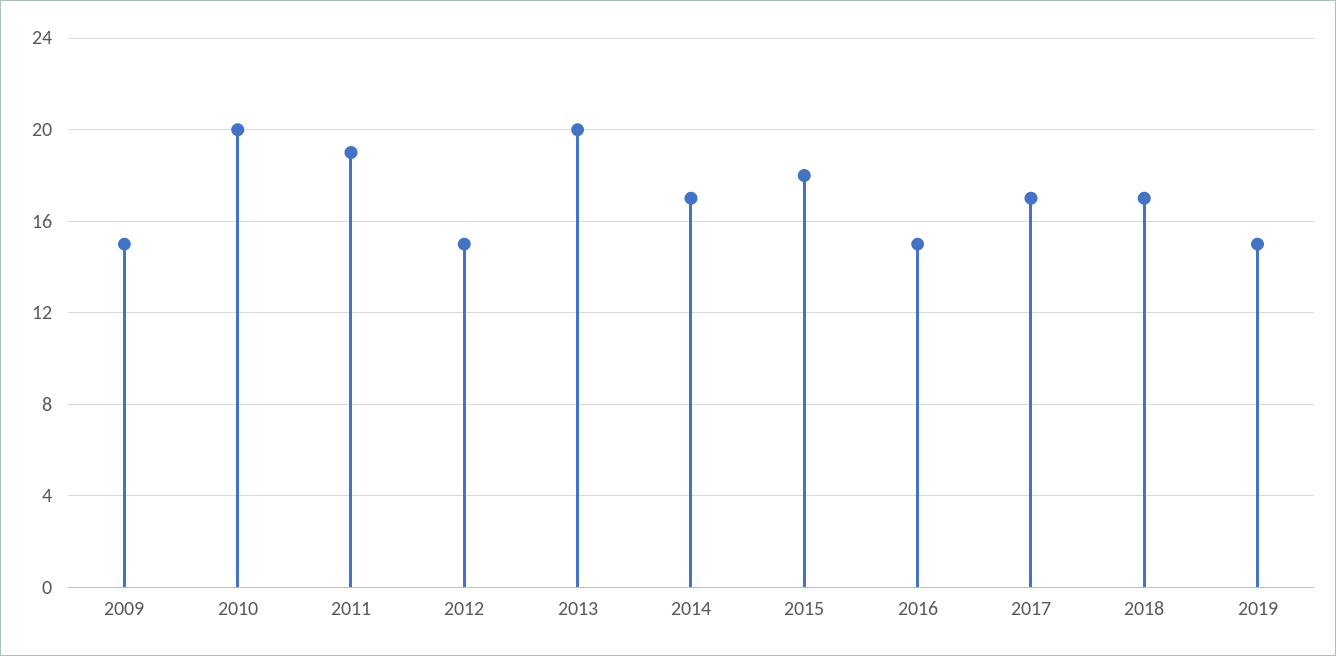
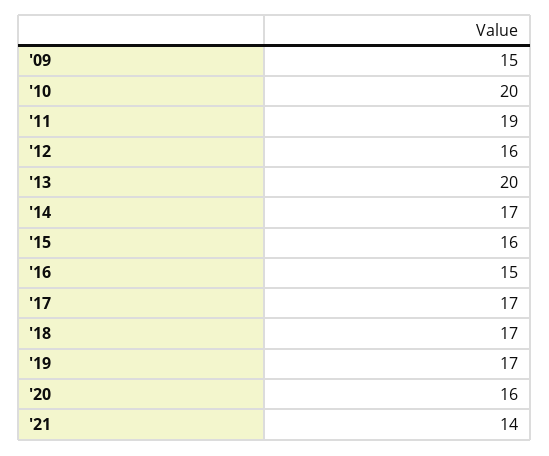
2012: 15 -> 16
2015: 18 -> 16
2019: 15 -> 17
'20: none -> 16
'21: none -> 14

